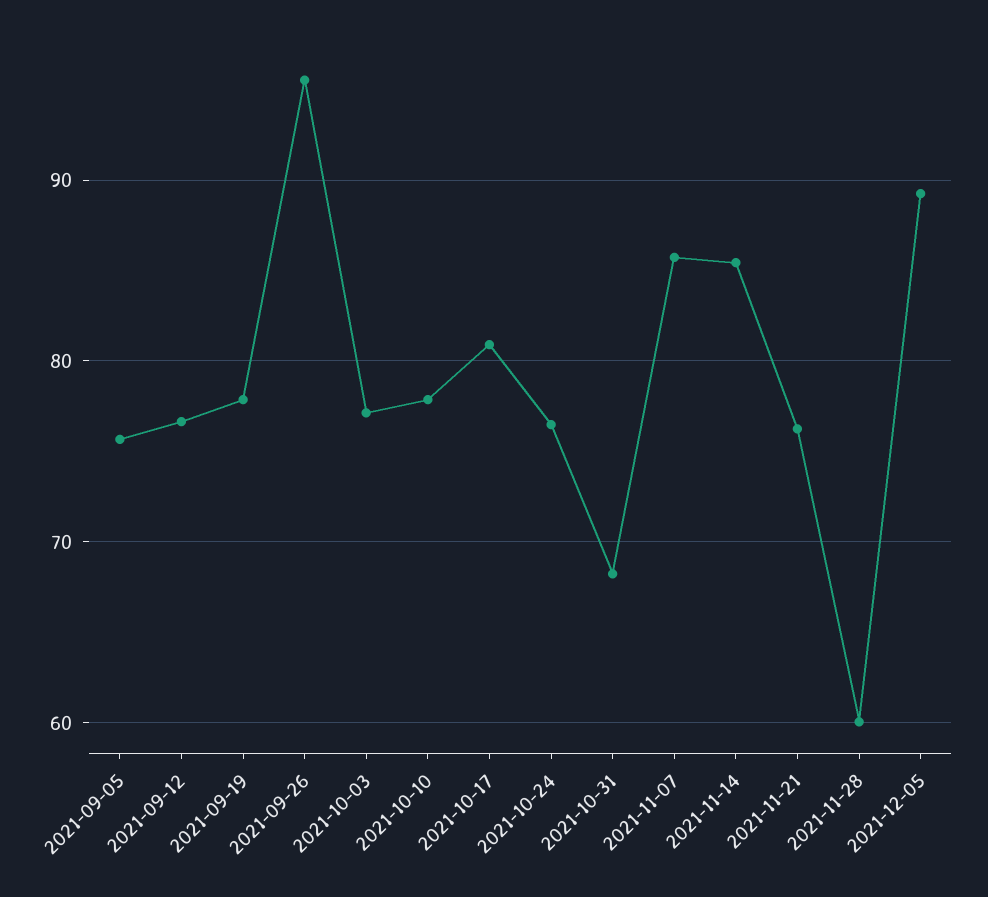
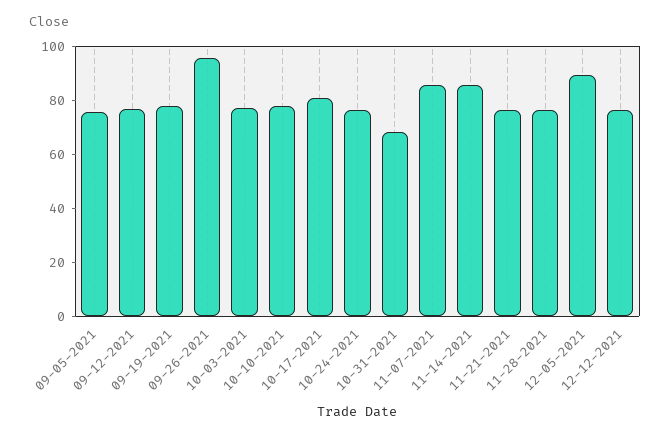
2021-11-28: 60 -> 75
12-12-2021: none -> 75

